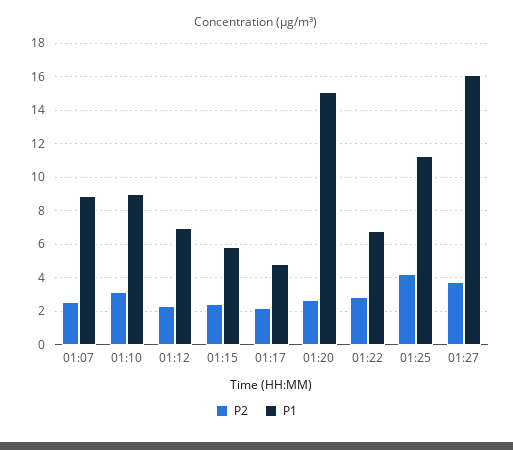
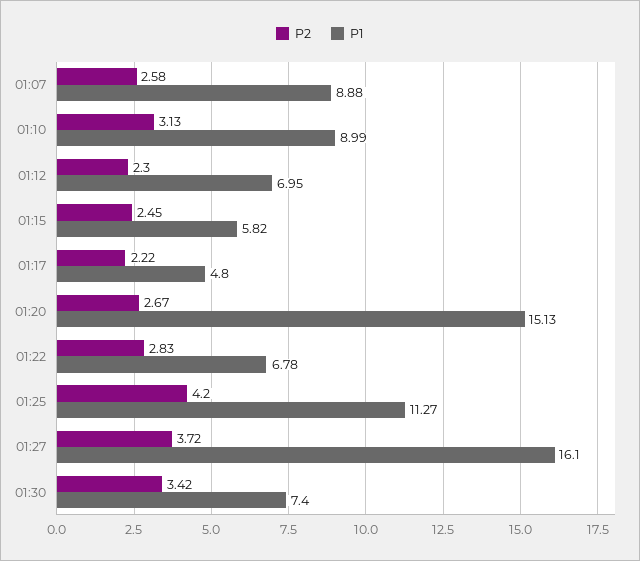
P2, 01:30: none -> 3.42
P1, 01:30: none -> 7.4

